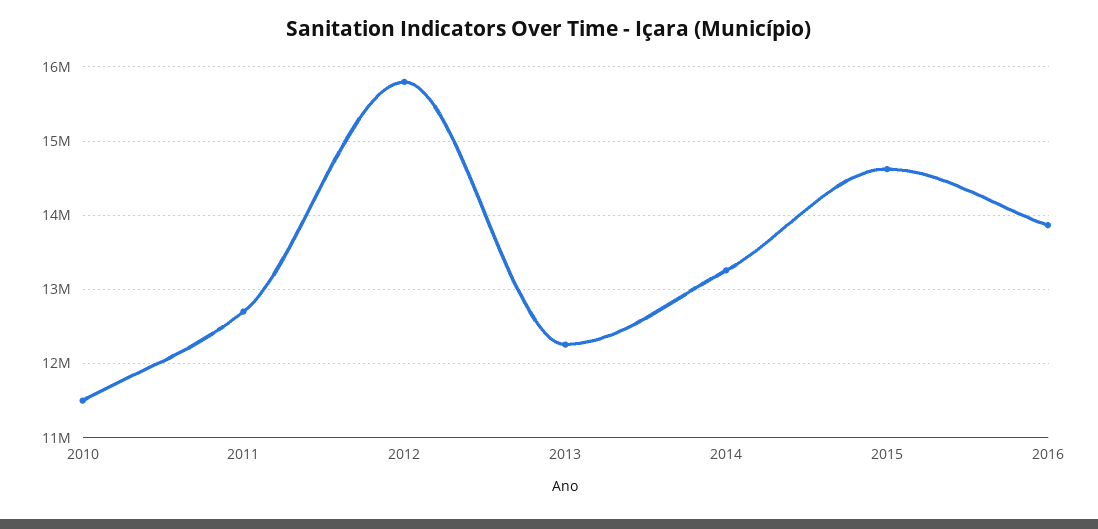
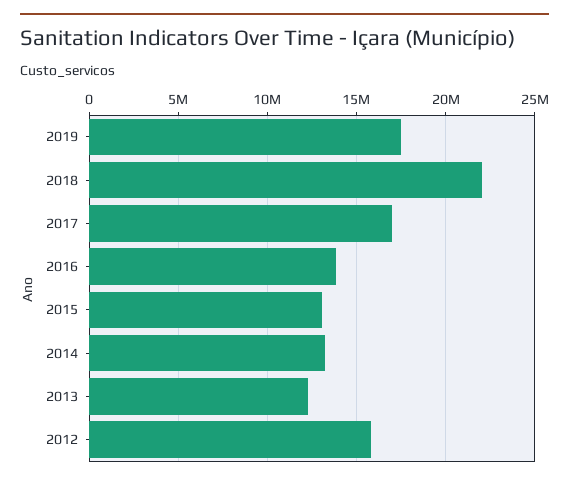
2010: 11500000 -> none
2011: 12700000 -> none
2015: 14600000 -> 13000000
2019: none -> 17500000
2018: none -> 22000000
2017: none -> 17000000

